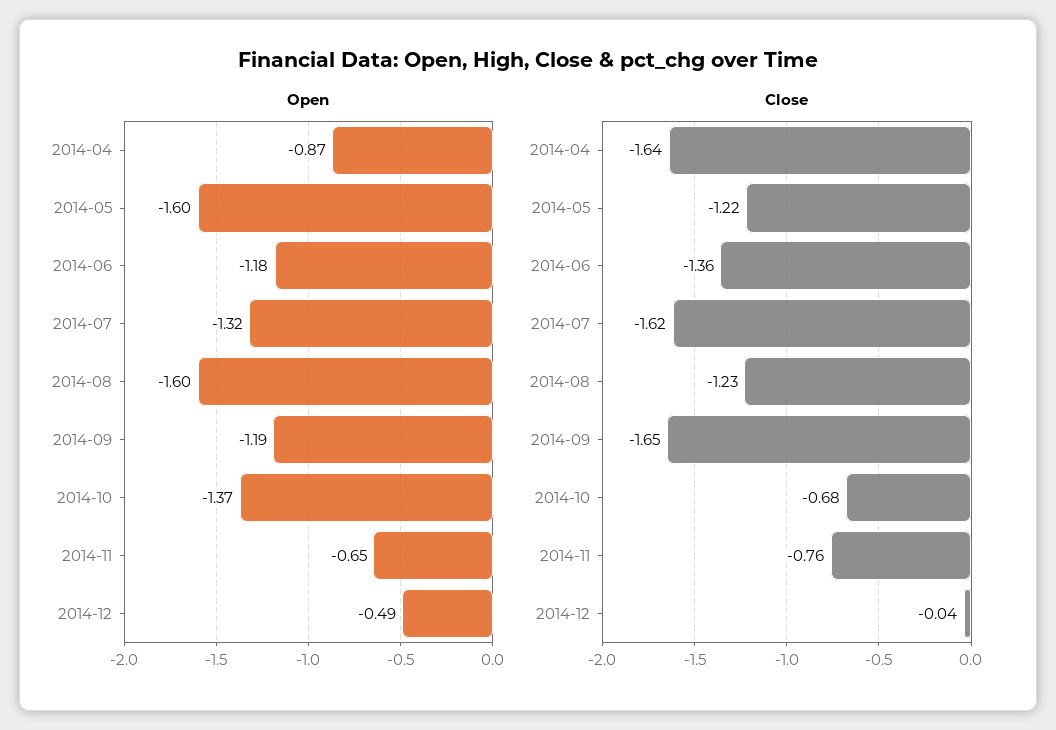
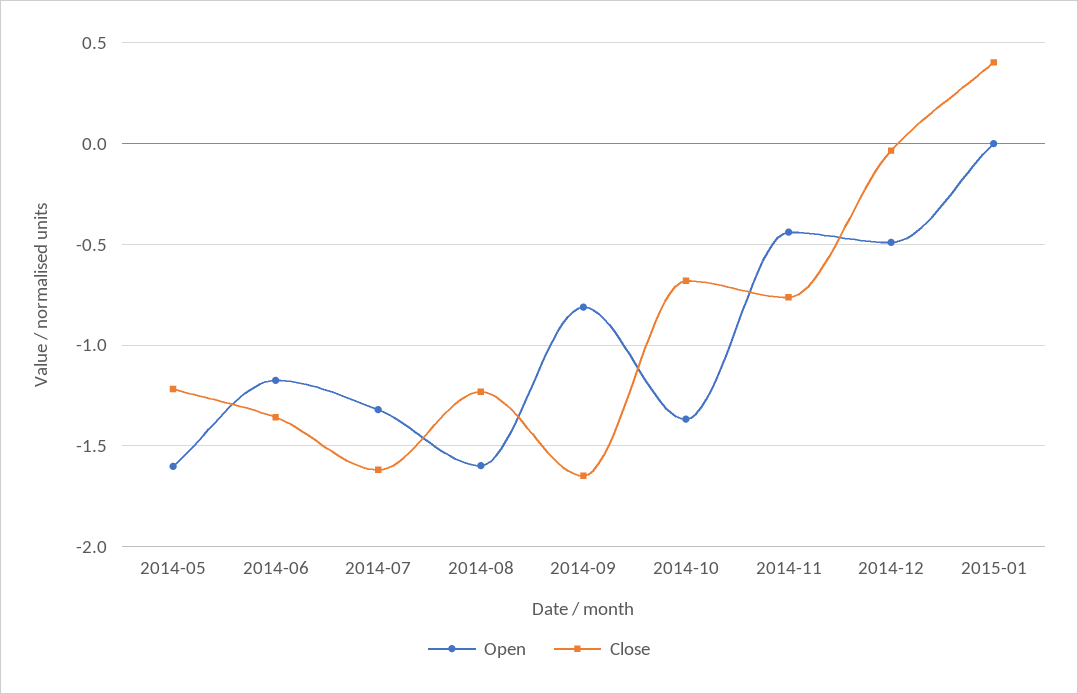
Open, 2014-04: -0.87 -> none
Open, 2014-09: -1.19 -> -0.8
Open, 2014-11: -0.65 -> -0.45
Close, 2014-04: -1.64 -> none
Open, 2015-01: none -> 0
Close, 2015-01: none -> 0.4

